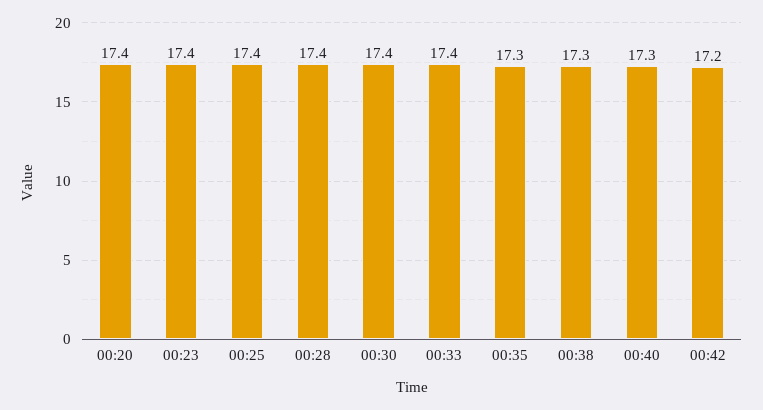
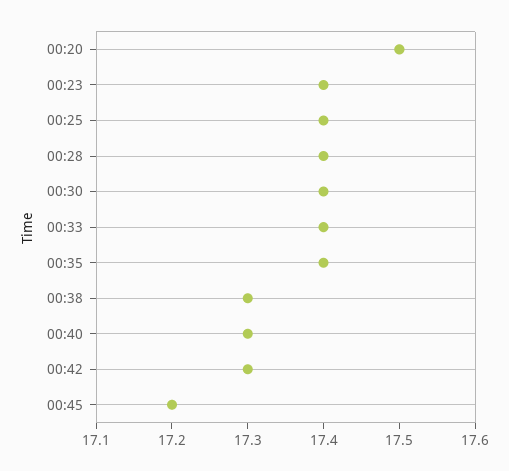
00:20: 17.4 -> 17.5
00:35: 17.3 -> 17.4
00:42: 17.2 -> 17.3
00:45: none -> 17.2

